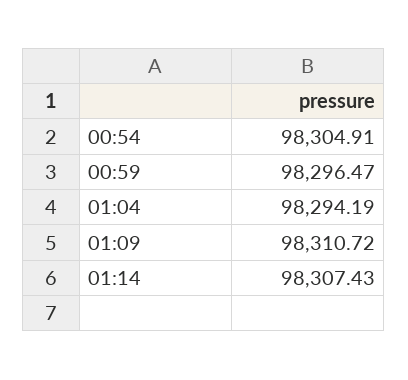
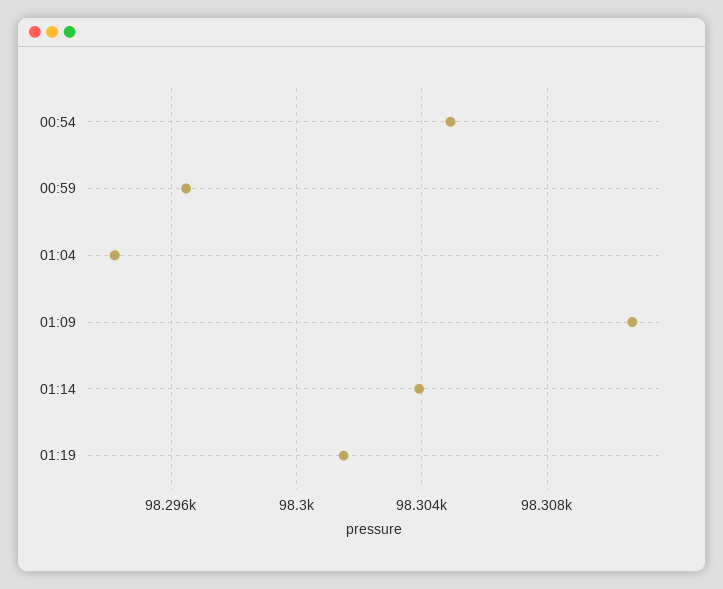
01:14: 98307.43 -> 98304
01:19: none -> 98301.5

